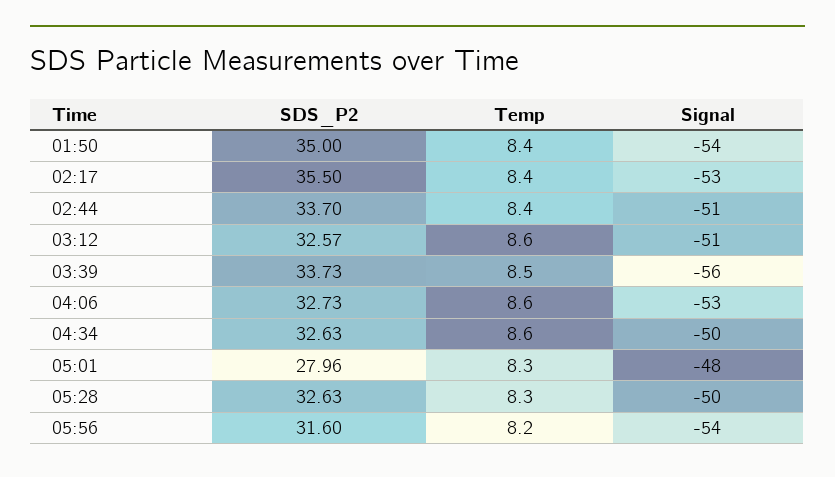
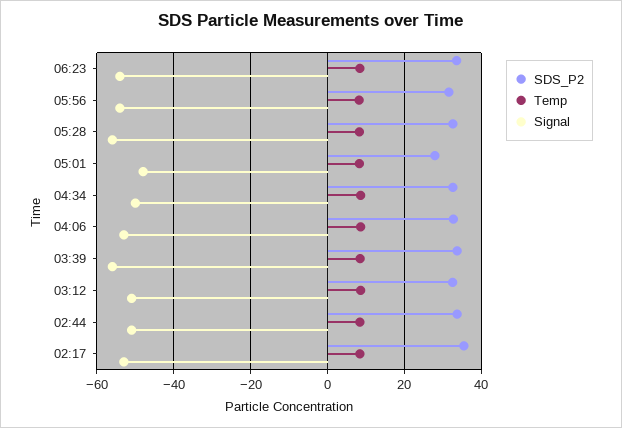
SDS_P2, 01:50: 35 -> none
Temp, 01:50: 8.4 -> none
Signal, 01:50: -54 -> none
Signal, 05:28: -50 -> -56
SDS_P2, 06:23: none -> 34
Temp, 06:23: none -> 8
Signal, 06:23: none -> -54

